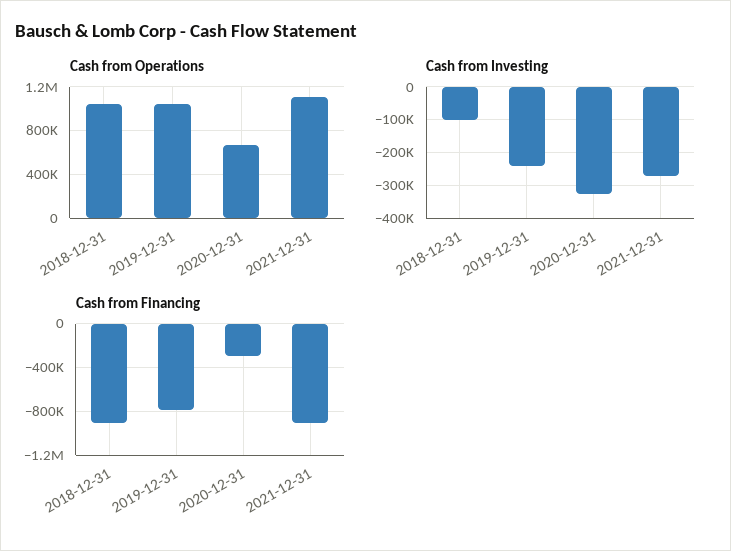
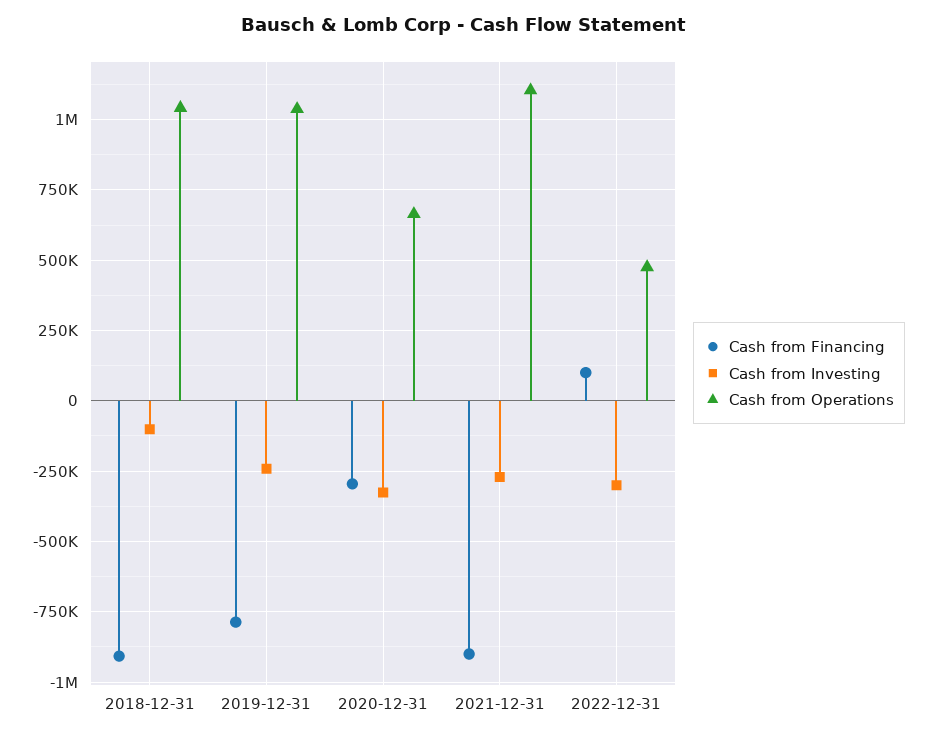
Cash from Financing, 2022-12-31: none -> 100000
Cash from Investing, 2022-12-31: none -> -300000
Cash from Operations, 2022-12-31: none -> 475000

